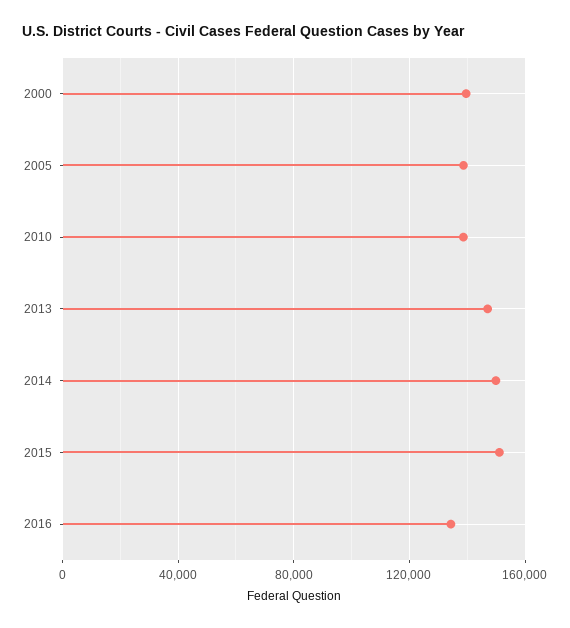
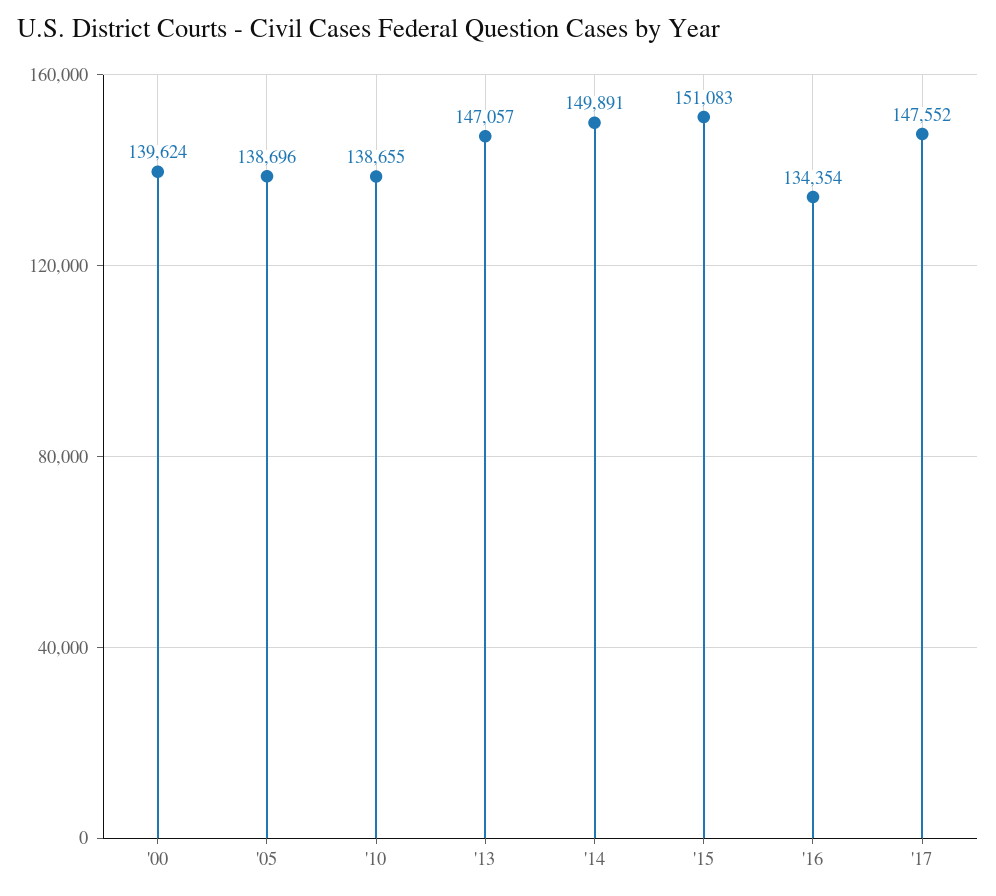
'17: none -> 147552

